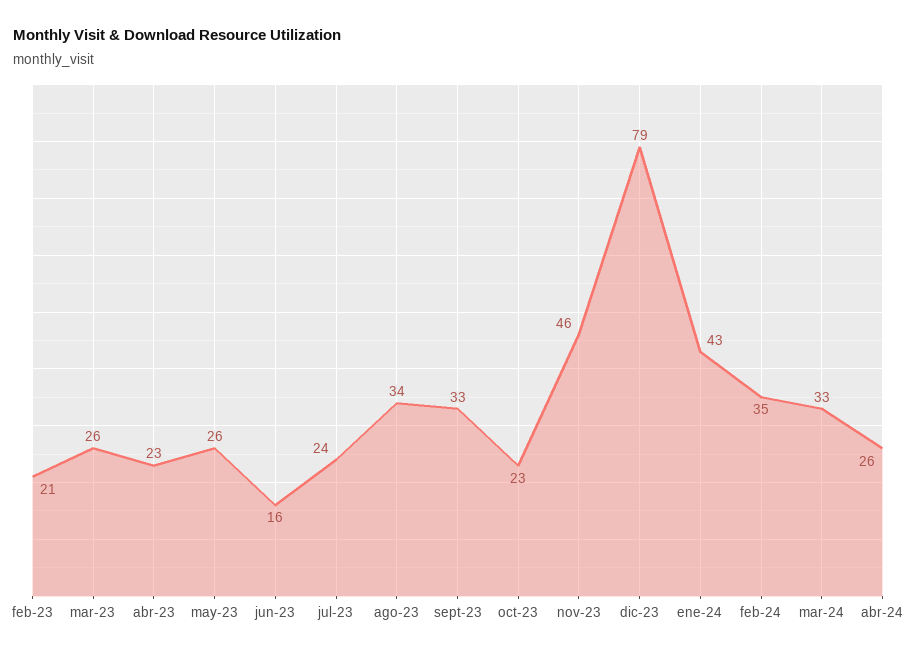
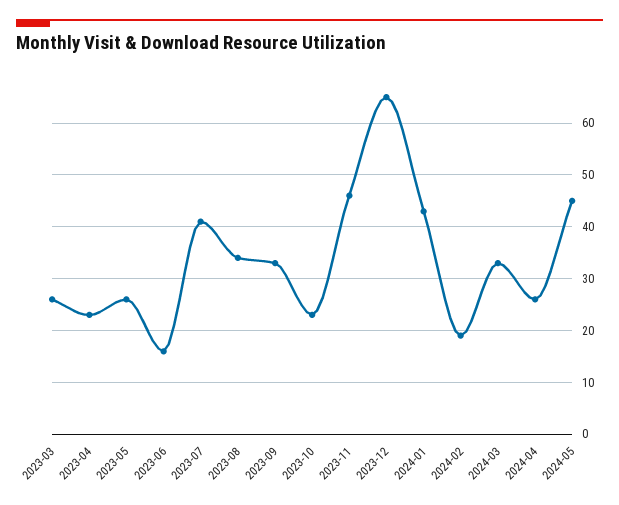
feb-23: 21 -> none
jul-23: 24 -> 40
dic-23: 79 -> 65
feb-24: 35 -> 20
2024-05: none -> 45

